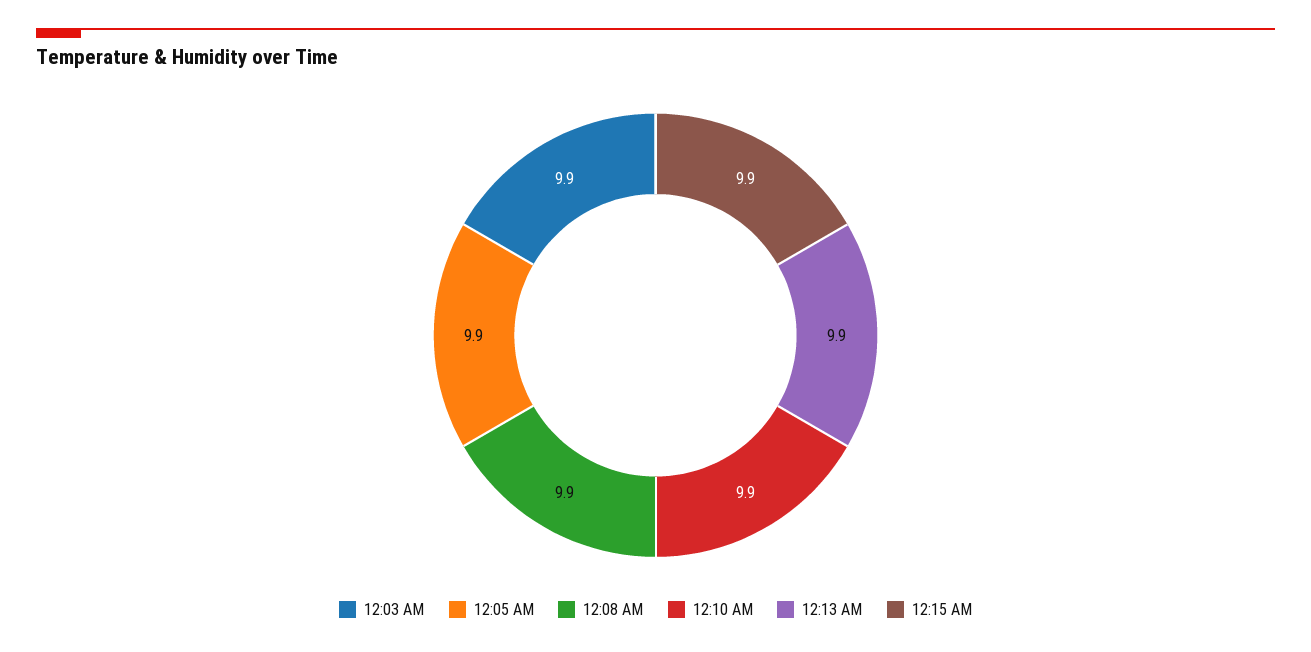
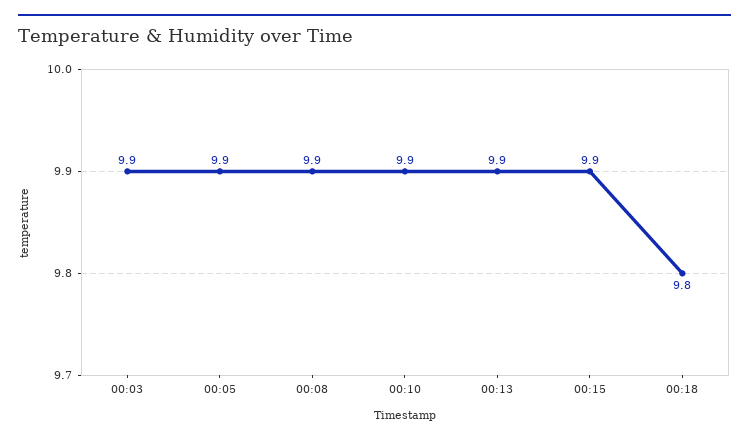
00:18: none -> 9.8

